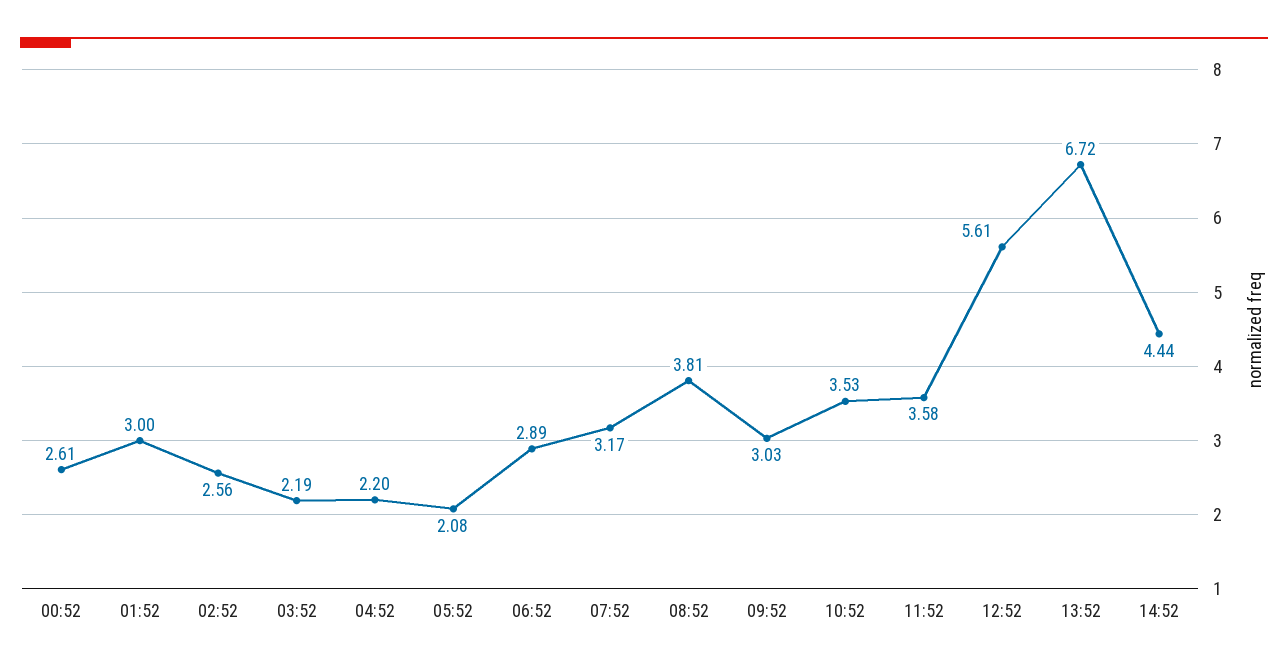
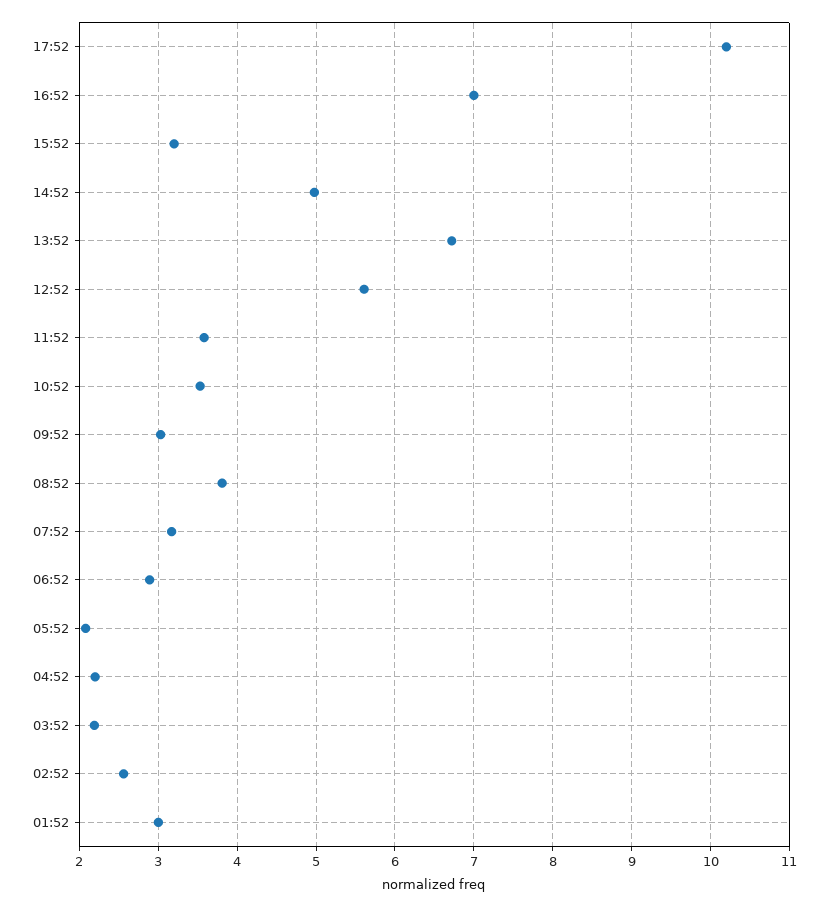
00:52: 2.61 -> none
14:52: 4.44 -> 5
17:52: none -> 10.2
16:52: none -> 7
15:52: none -> 3.2

